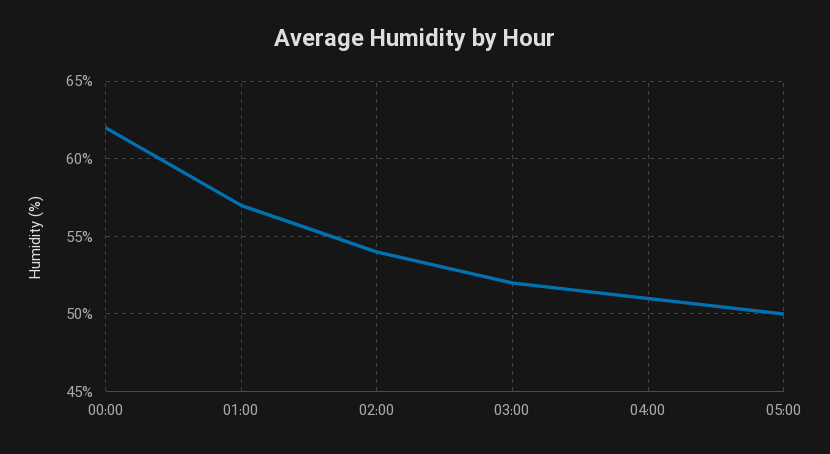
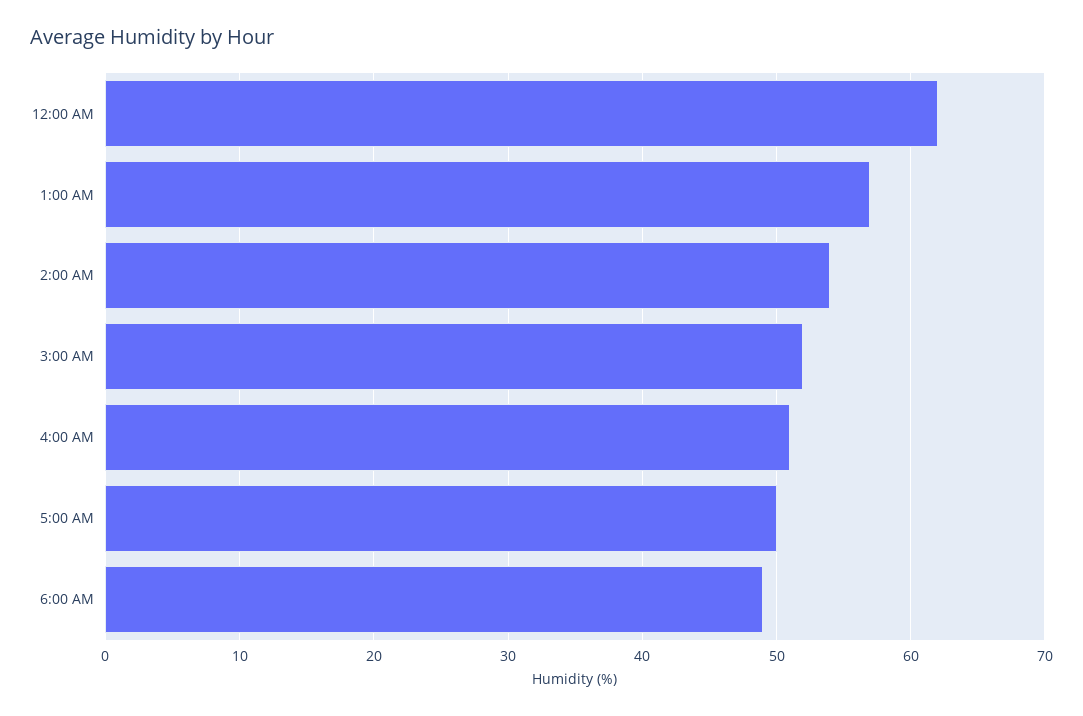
6:00 AM: none -> 49

